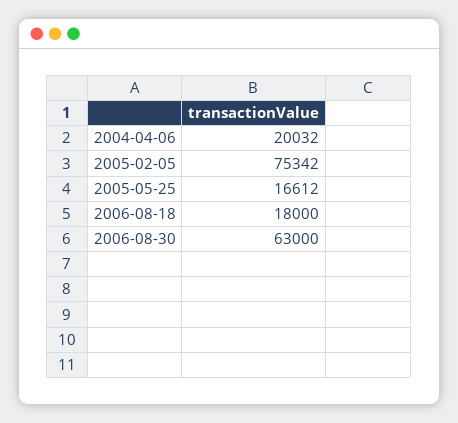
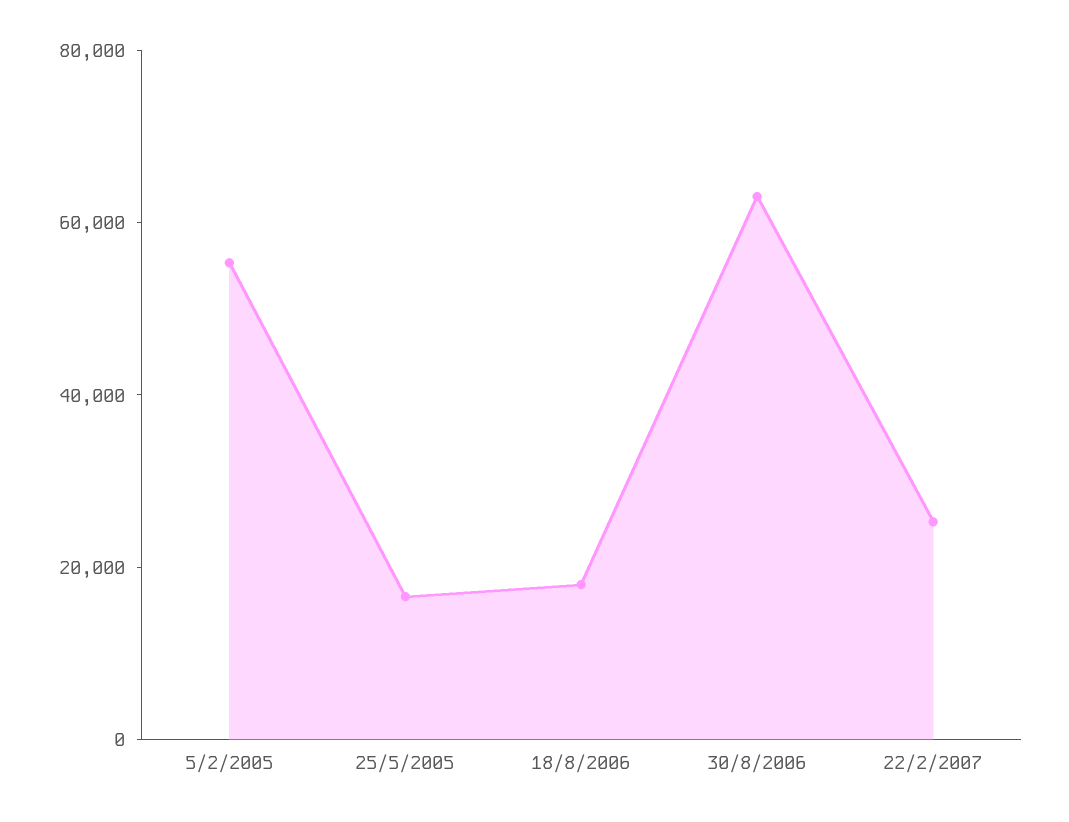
2004-04-06: 20032 -> none
2005-02-05: 75342 -> 55000
22/2/2007: none -> 25000

